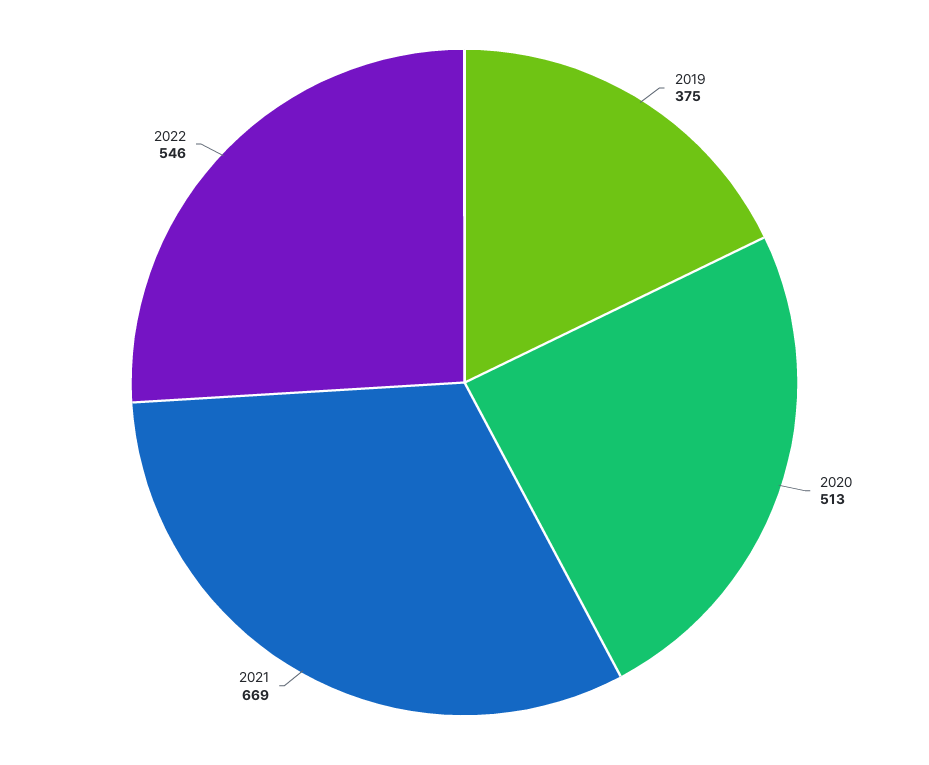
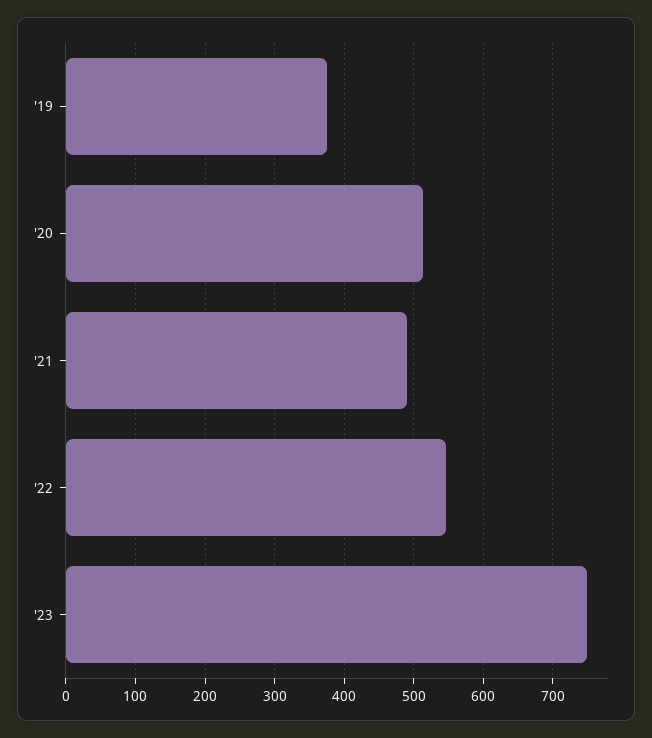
2021: 669 -> 490
'23: none -> 750

